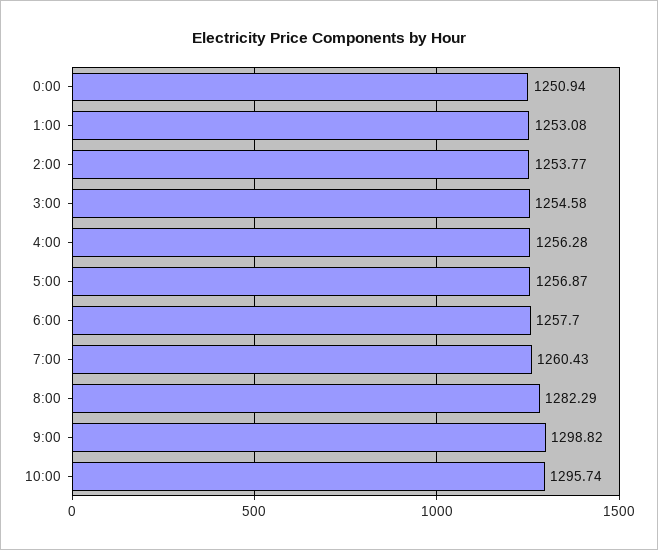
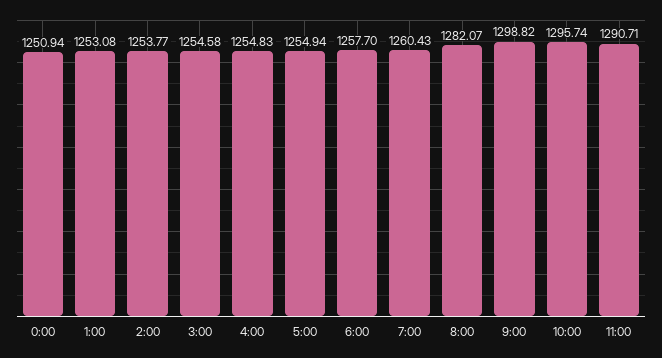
4:00: 1256.28 -> 1254.83
5:00: 1256.87 -> 1254.94
8:00: 1282.29 -> 1282.07
11:00: none -> 1290.71

